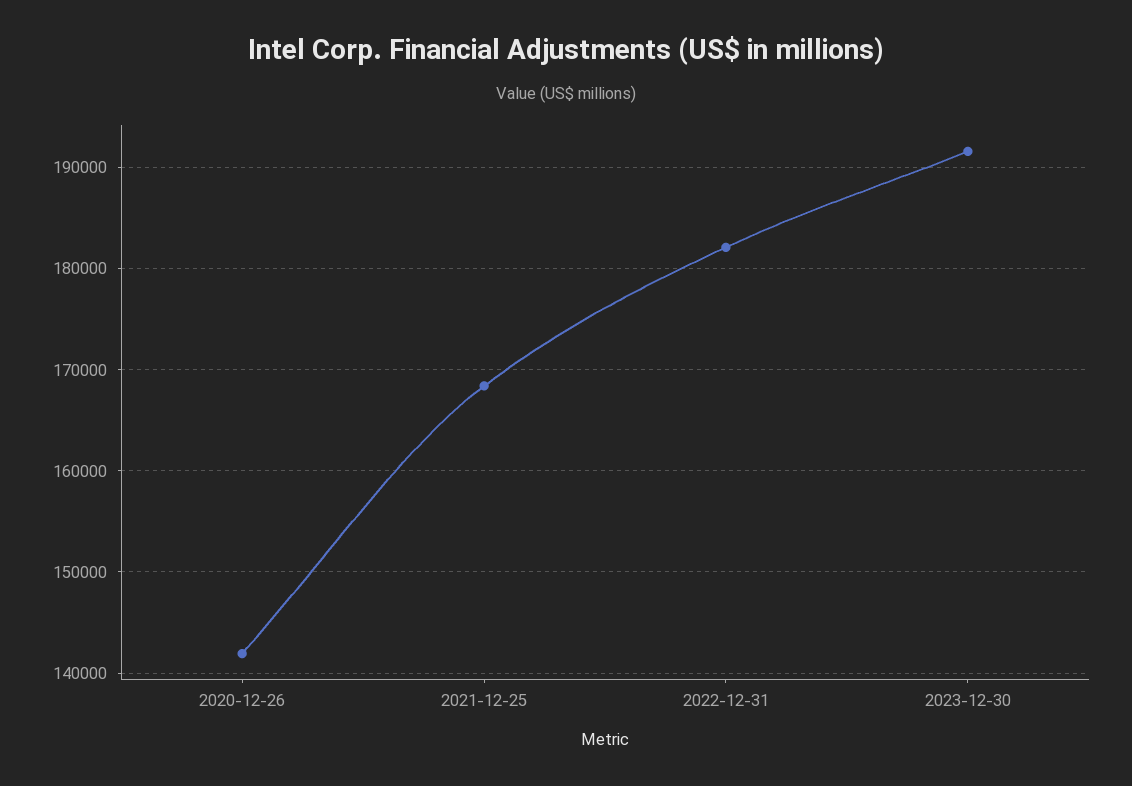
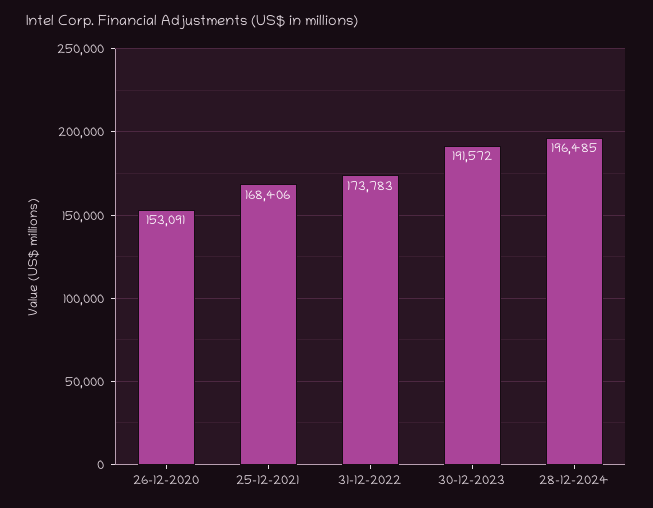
2020-12-26: 142000 -> 153091
2022-12-31: 182000 -> 173783
28-12-2024: none -> 196485

